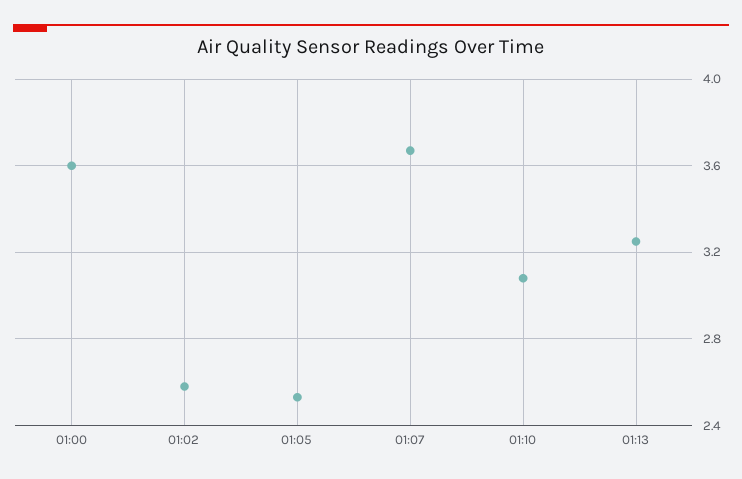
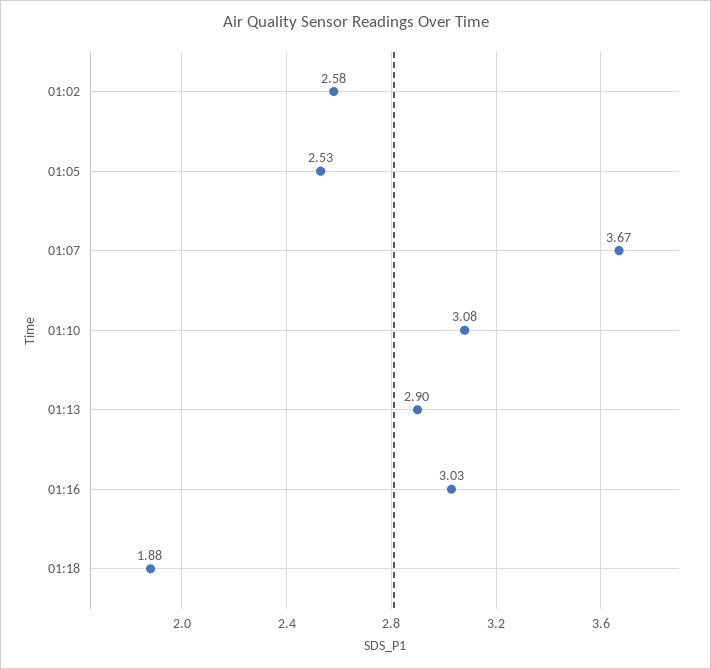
01:00: 3.6 -> none
01:13: 3.25 -> 2.9
01:16: none -> 3.03
01:18: none -> 1.88

